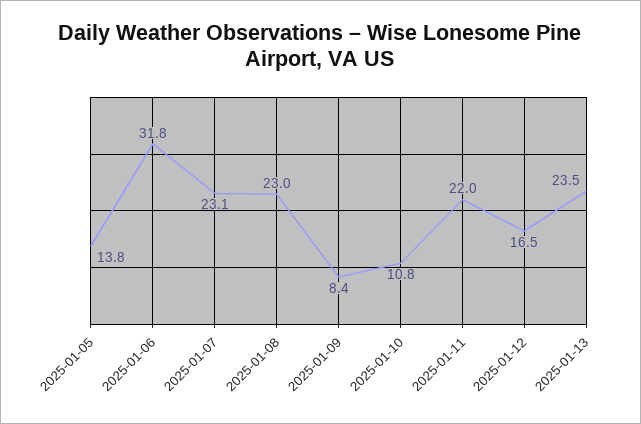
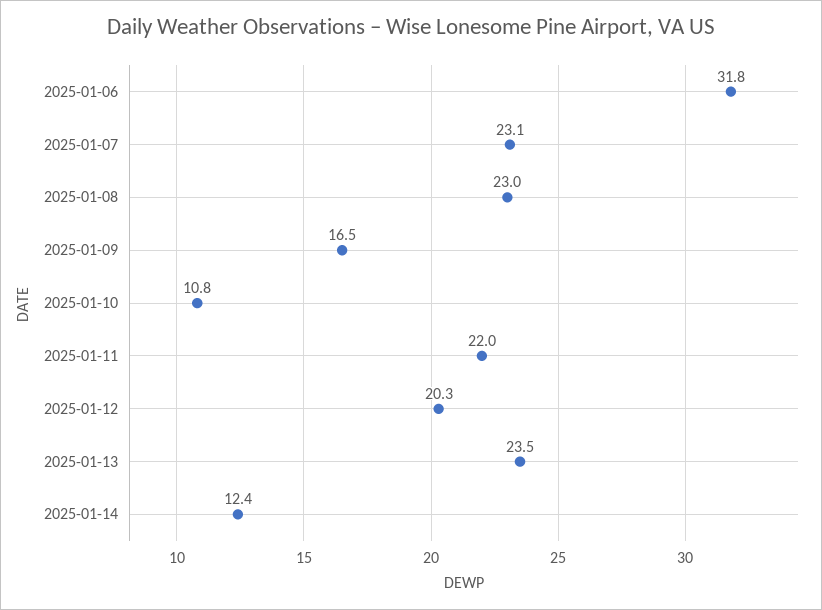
2025-01-05: 13.8 -> none
2025-01-09: 8.4 -> 16.5
2025-01-12: 16.5 -> 20.3
2025-01-14: none -> 12.4

